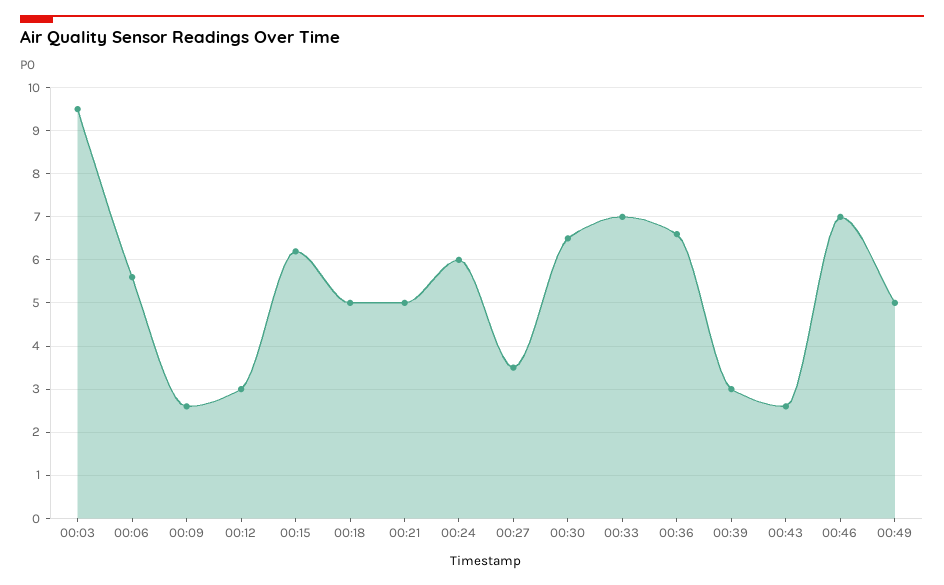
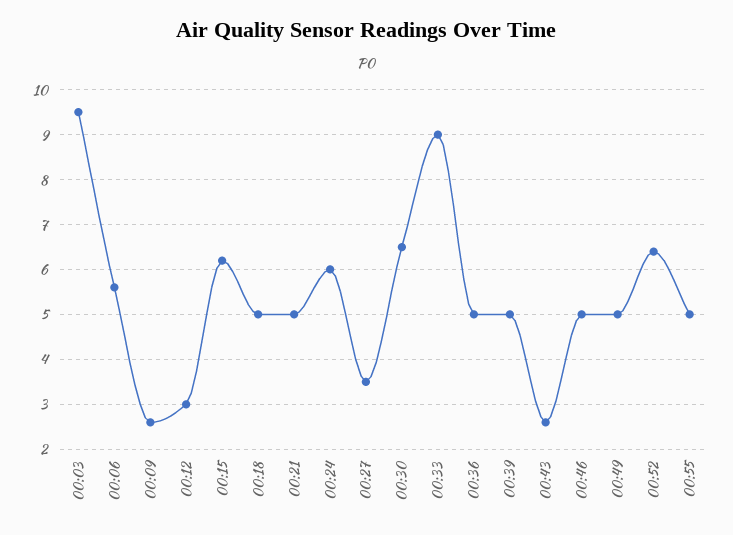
00:33: 7 -> 9
00:36: 6.5 -> 5
00:39: 3 -> 5
00:46: 7 -> 5
00:52: none -> 6.5
00:55: none -> 5

